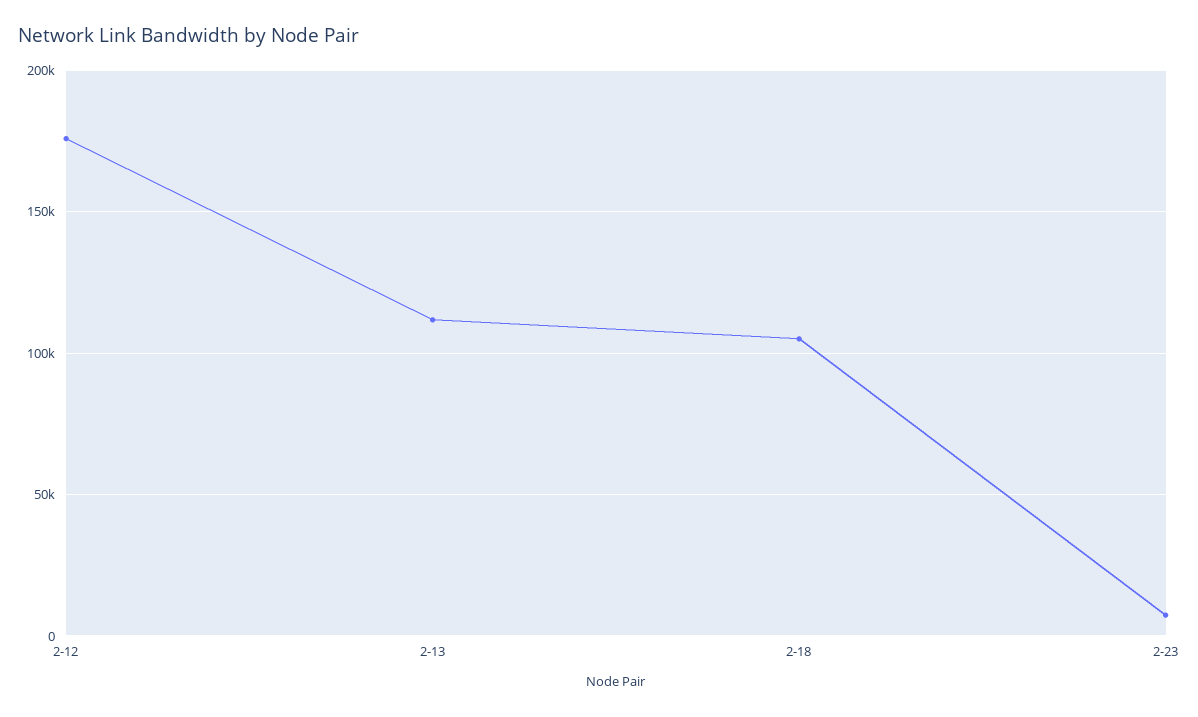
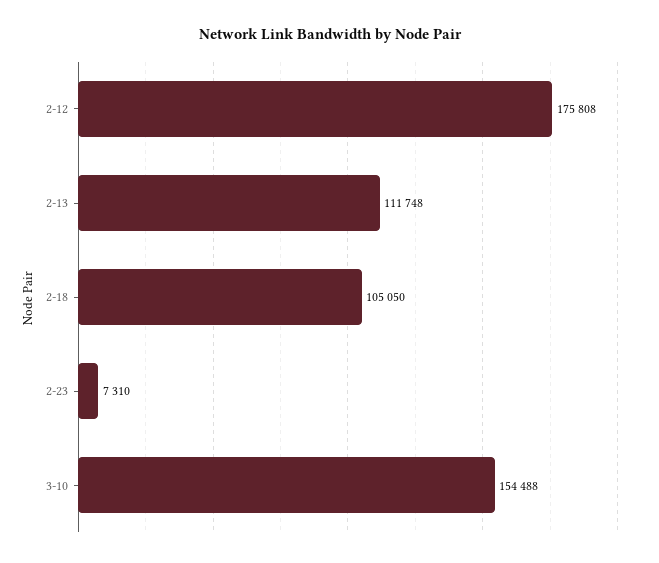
3-10: none -> 154488

